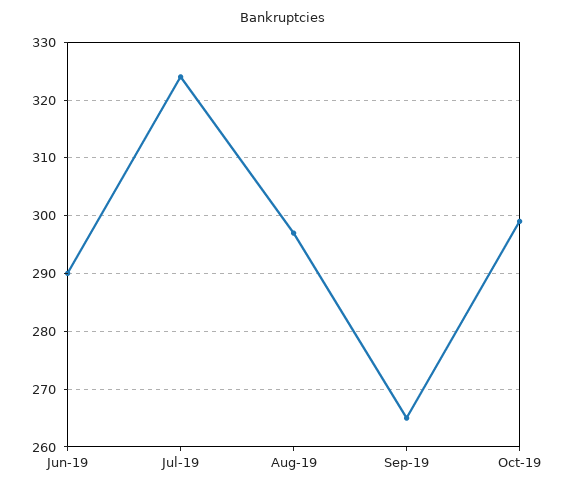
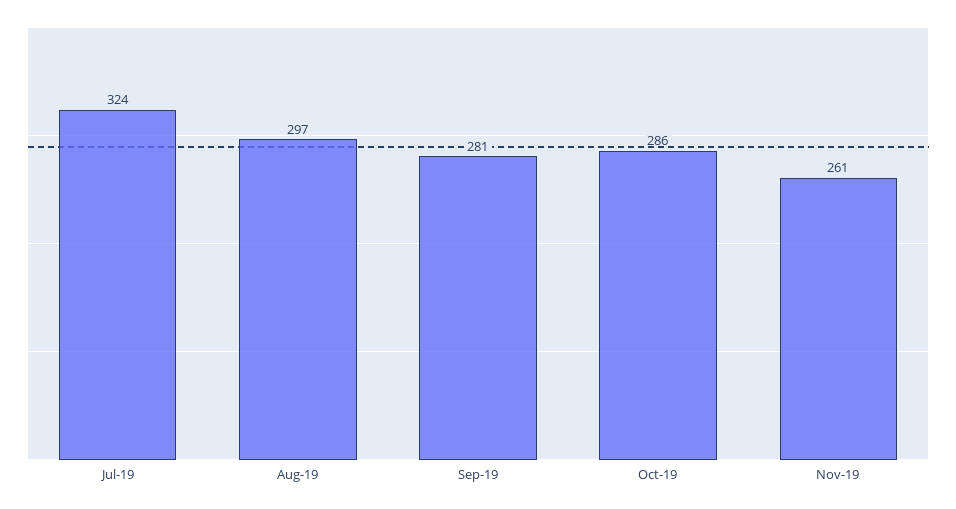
Jun-19: 290 -> none
Sep-19: 265 -> 281
Oct-19: 300 -> 286
Nov-19: none -> 261

